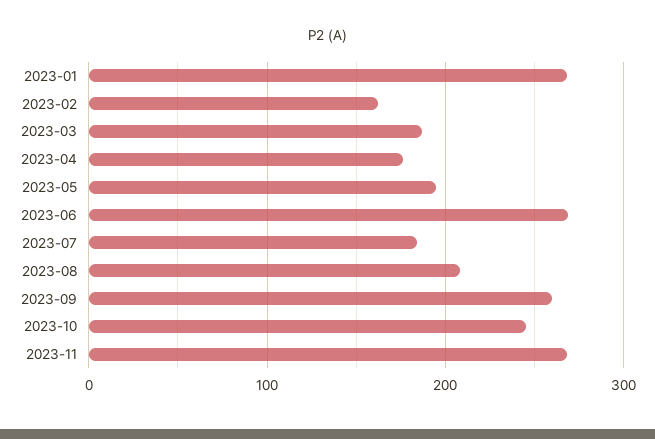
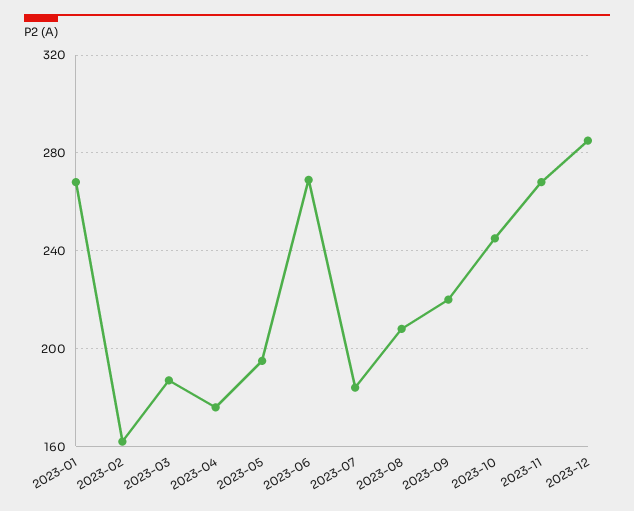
2023-09: 260 -> 220
2023-12: none -> 285

